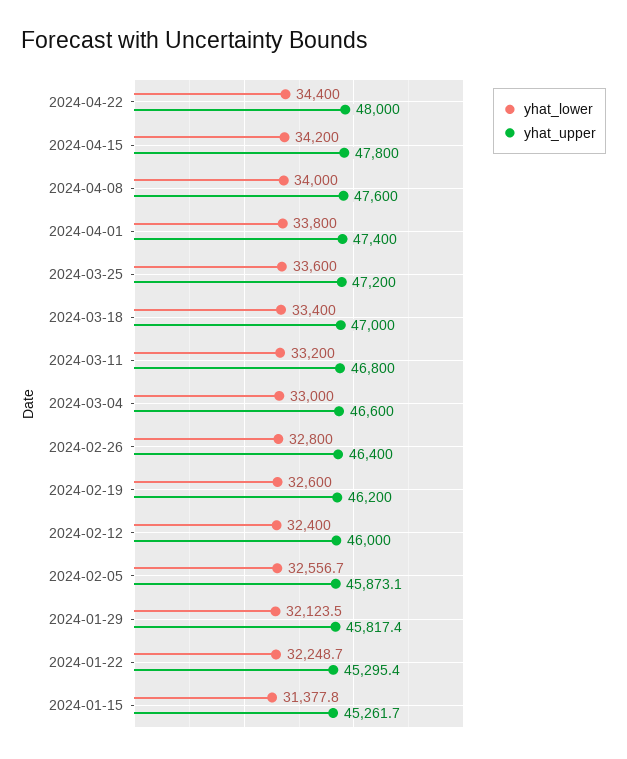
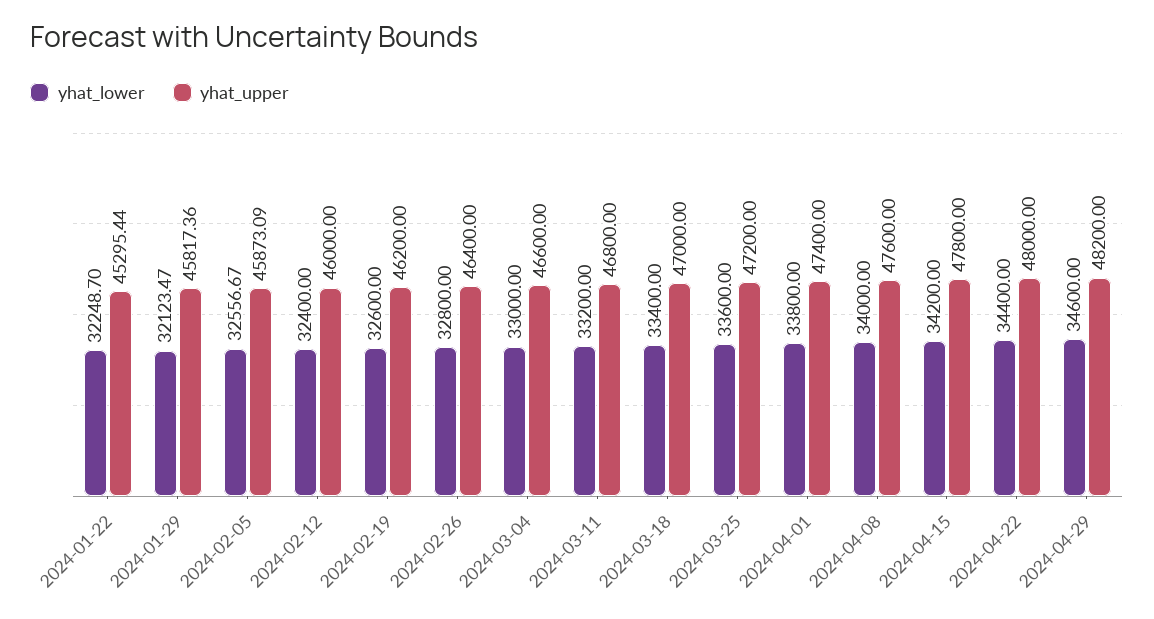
yhat_lower, 2024-01-15: 31377.8 -> none
yhat_upper, 2024-01-15: 45261.7 -> none
yhat_lower, 2024-04-29: none -> 34600
yhat_upper, 2024-04-29: none -> 48200

